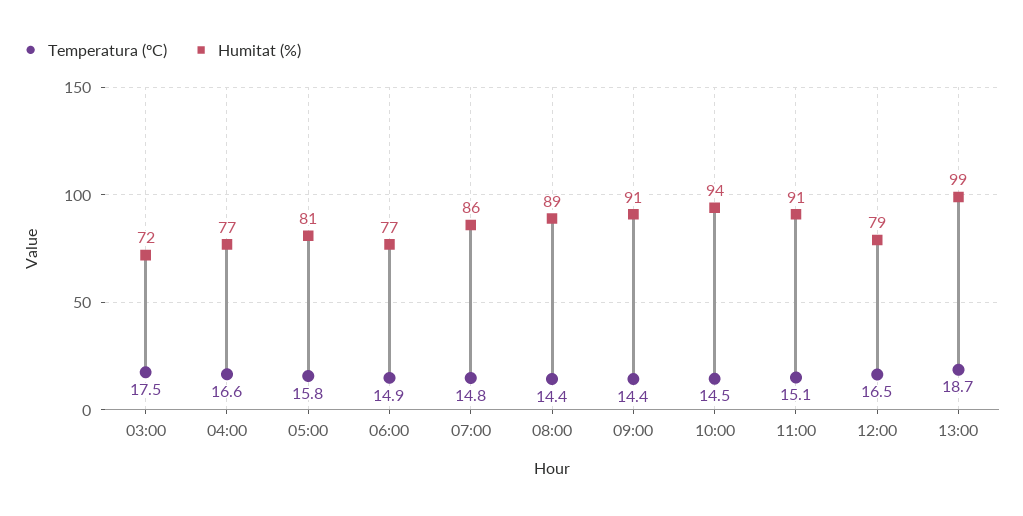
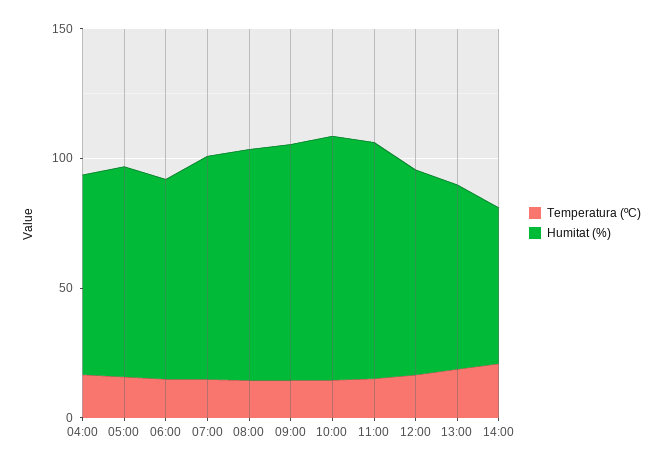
Temperatura (ºC), 03:00: 17.5 -> none
Humitat (%), 03:00: 72 -> none
Humitat (%), 13:00: 99 -> 70
Temperatura (ºC), 14:00: none -> 20
Humitat (%), 14:00: none -> 60

